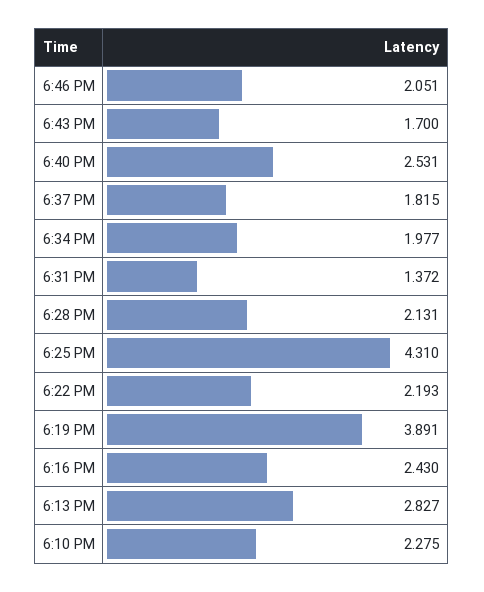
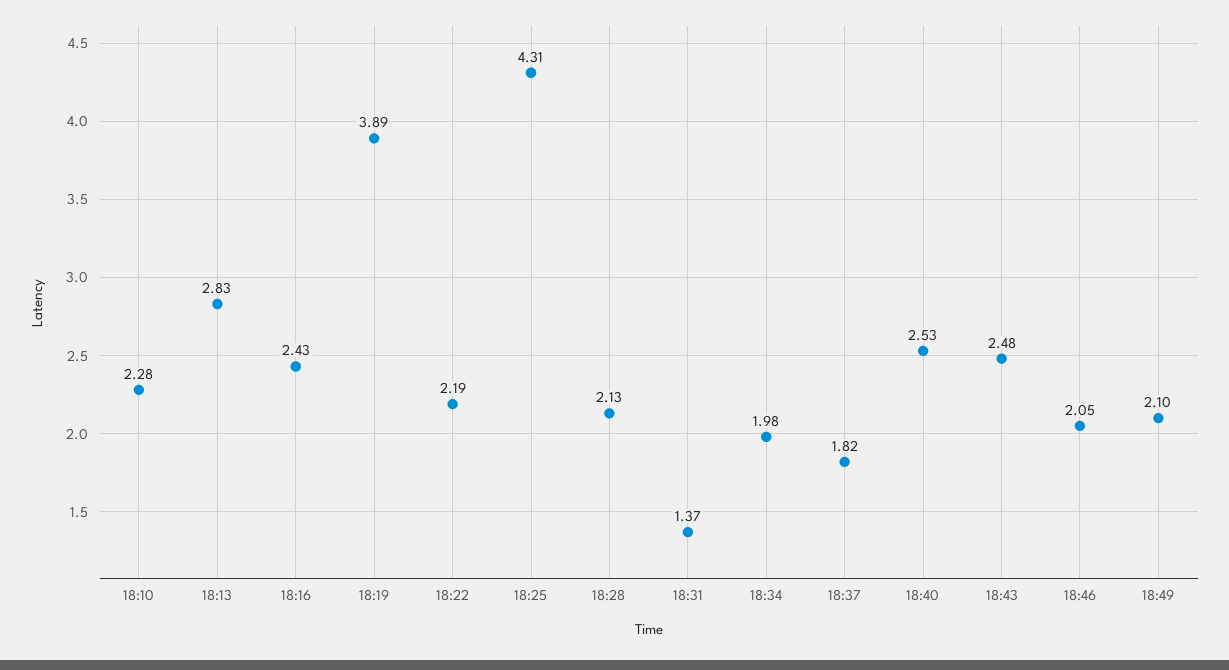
6:43 PM: 1.7 -> 2.48
18:49: none -> 2.1

